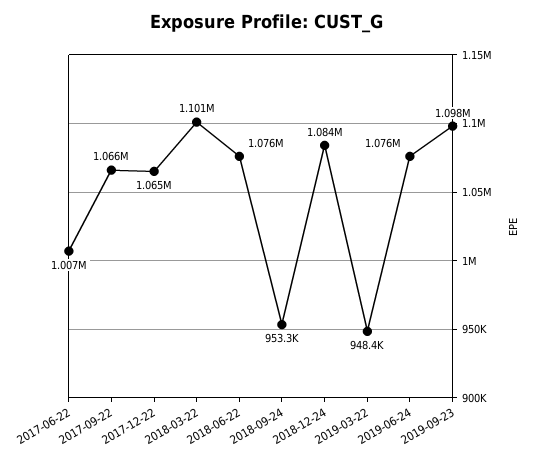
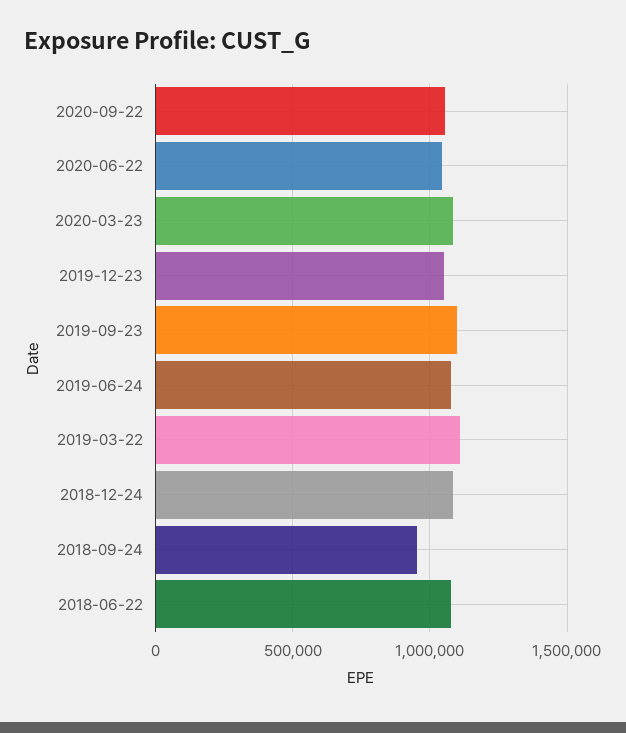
2017-06-22: 1007000 -> none
2017-09-22: 1066000 -> none
2017-12-22: 1065000 -> none
2018-03-22: 1101000 -> none
2019-03-22: 948400 -> 1100000
2020-09-22: none -> 1050000
2020-06-22: none -> 1050000
2020-03-23: none -> 1100000
2019-12-23: none -> 1050000

